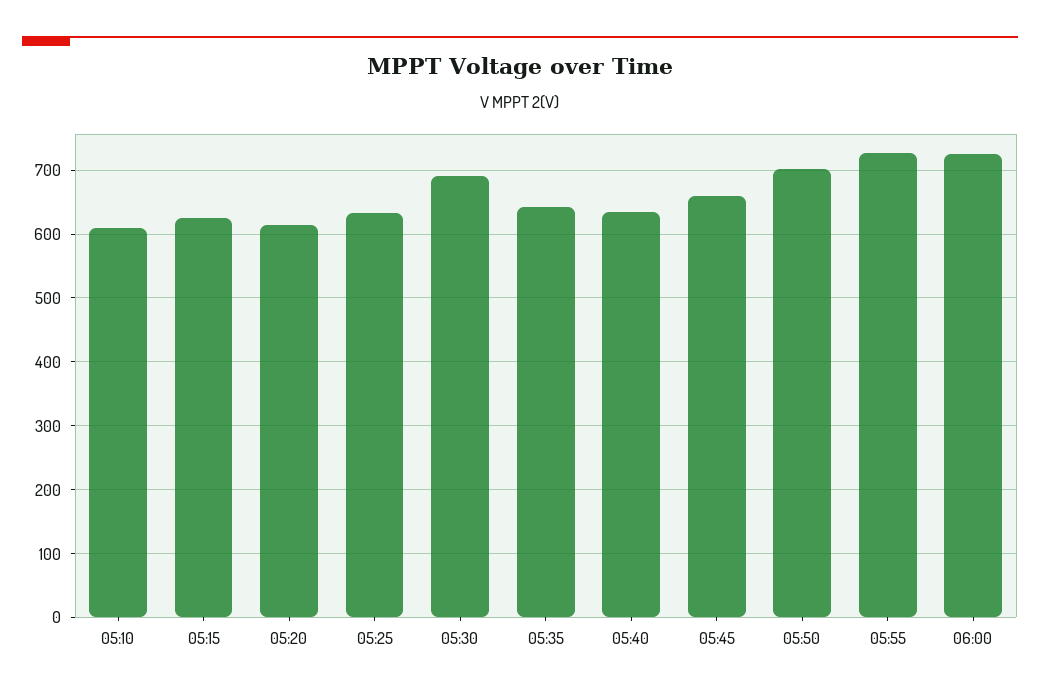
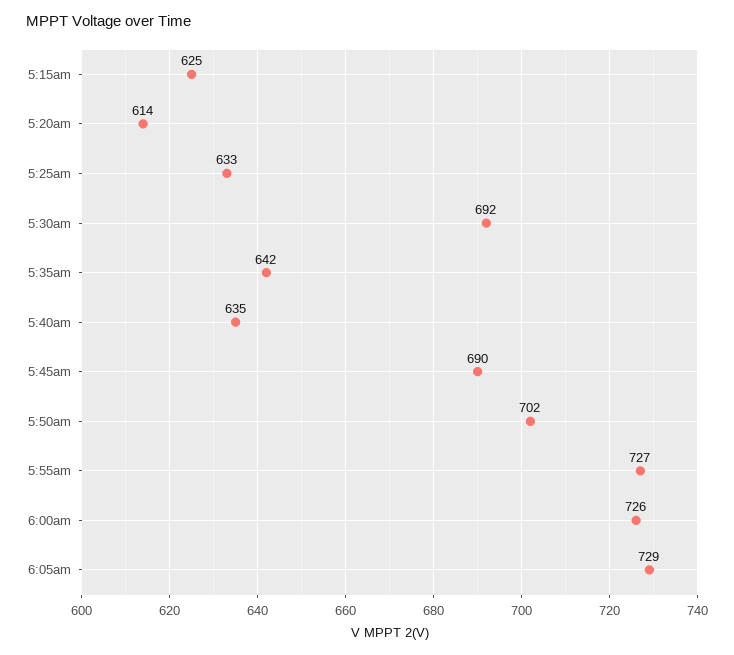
05:10: 610 -> none
05:45: 660 -> 690
6:05am: none -> 729

